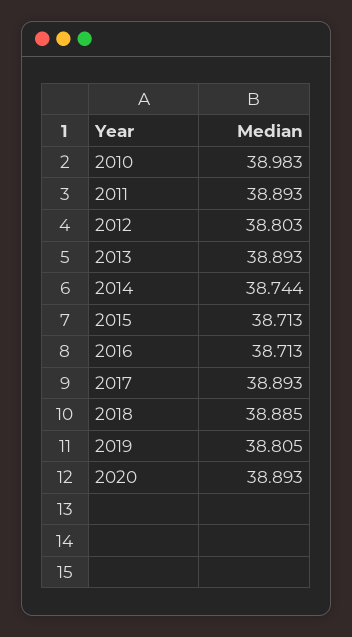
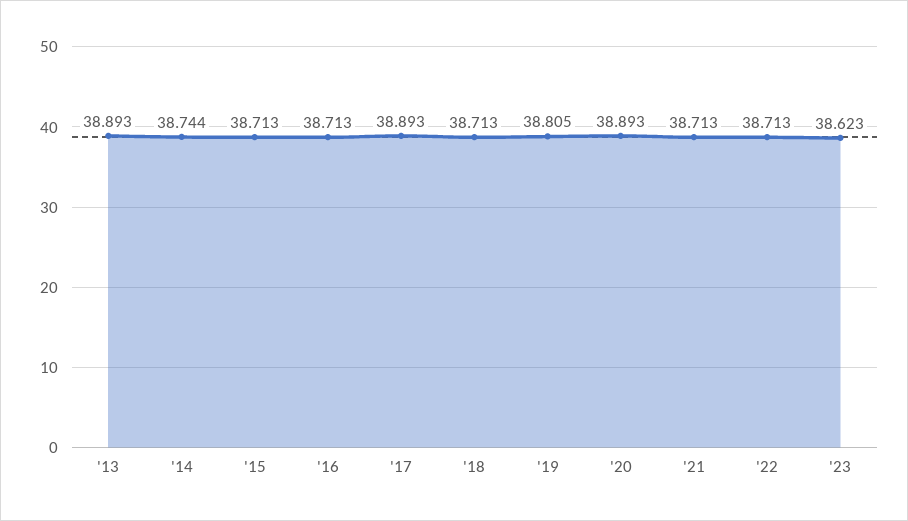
2010: 38.983 -> none
2011: 38.893 -> none
2012: 38.803 -> none
2018: 38.885 -> 38.713
'21: none -> 38.713
'22: none -> 38.713
'23: none -> 38.623

